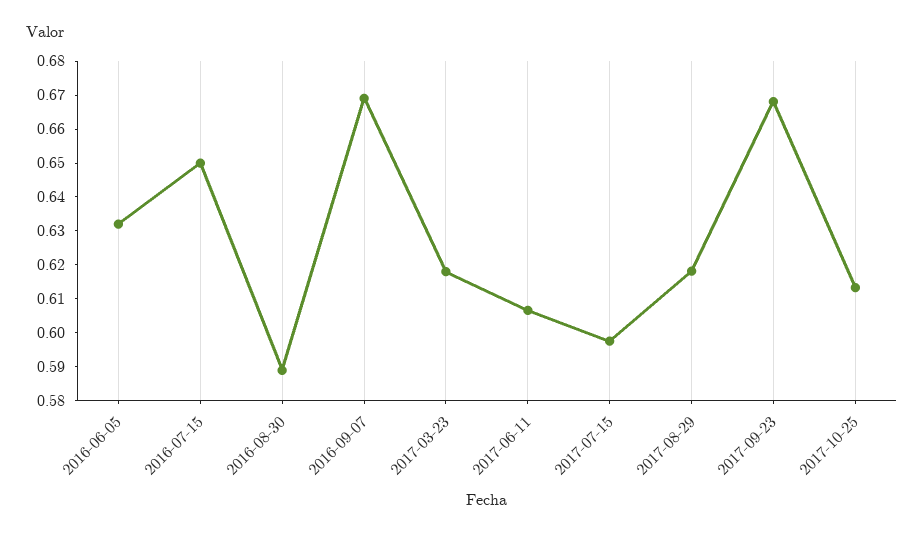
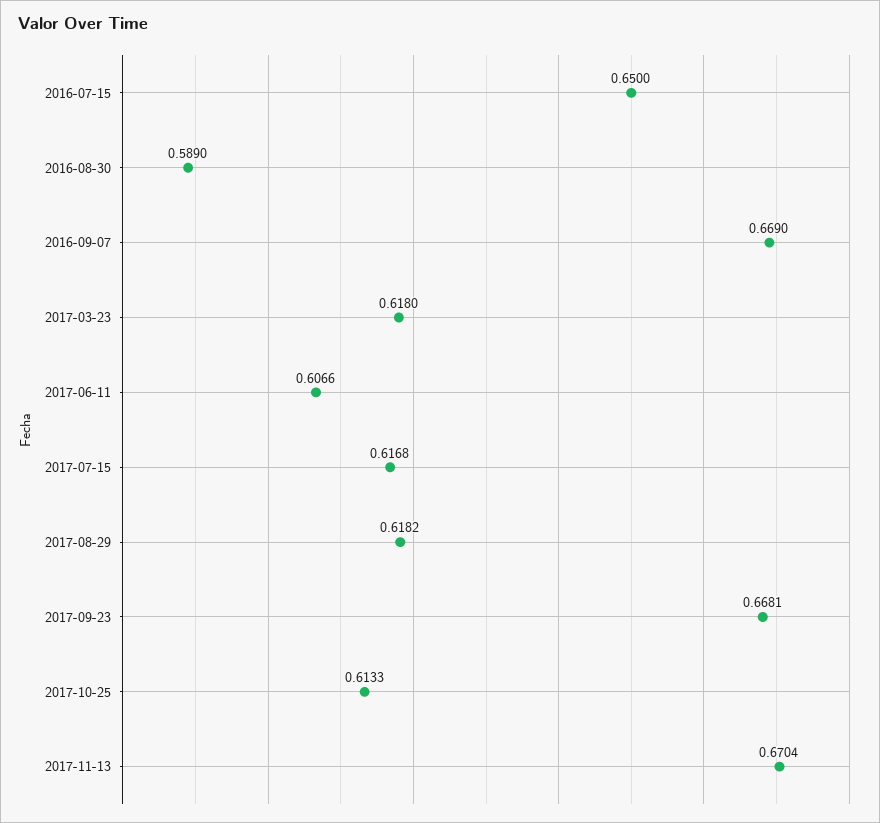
2016-06-05: 0.6325 -> none
2017-07-15: 0.5975 -> 0.6168
2017-11-13: none -> 0.6704

